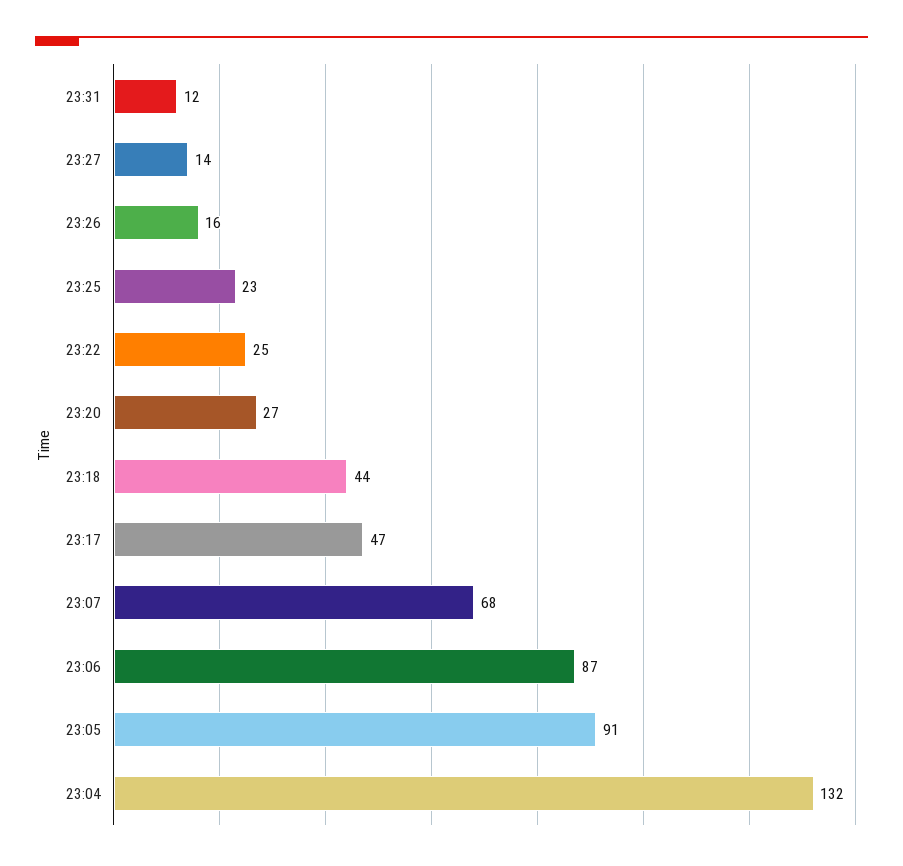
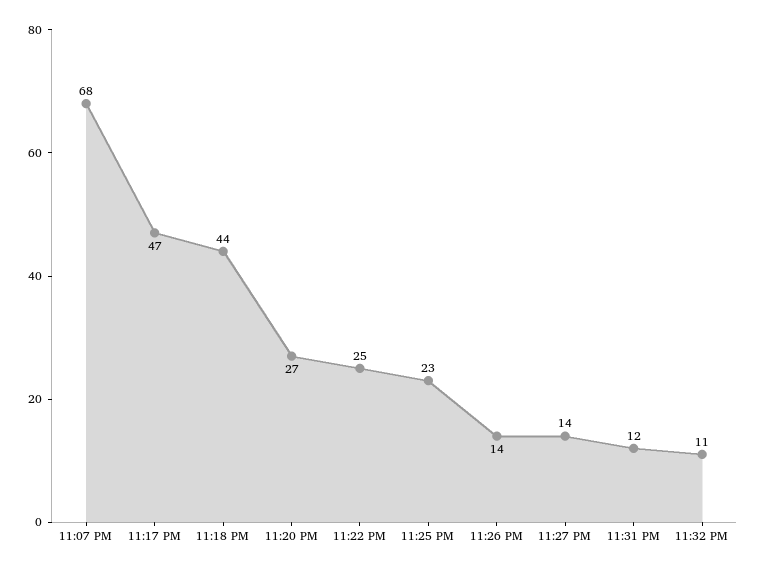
23:26: 16 -> 14
23:06: 87 -> none
23:05: 91 -> none
23:04: 132 -> none
11:32 PM: none -> 11

